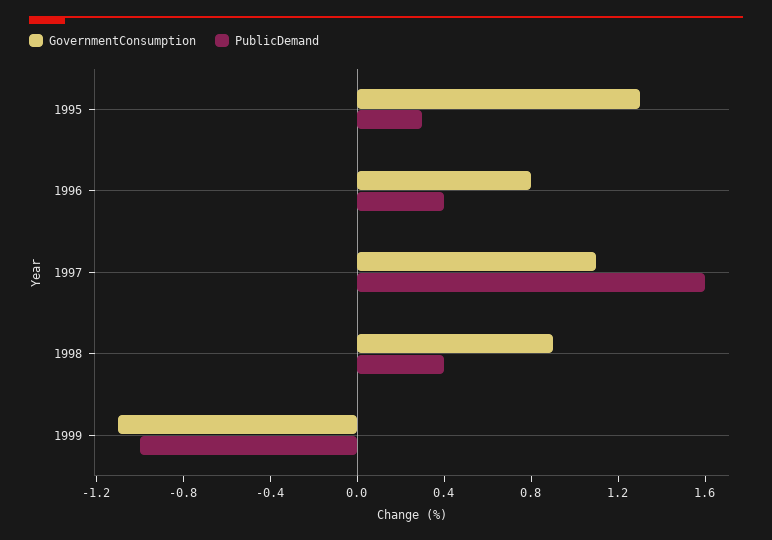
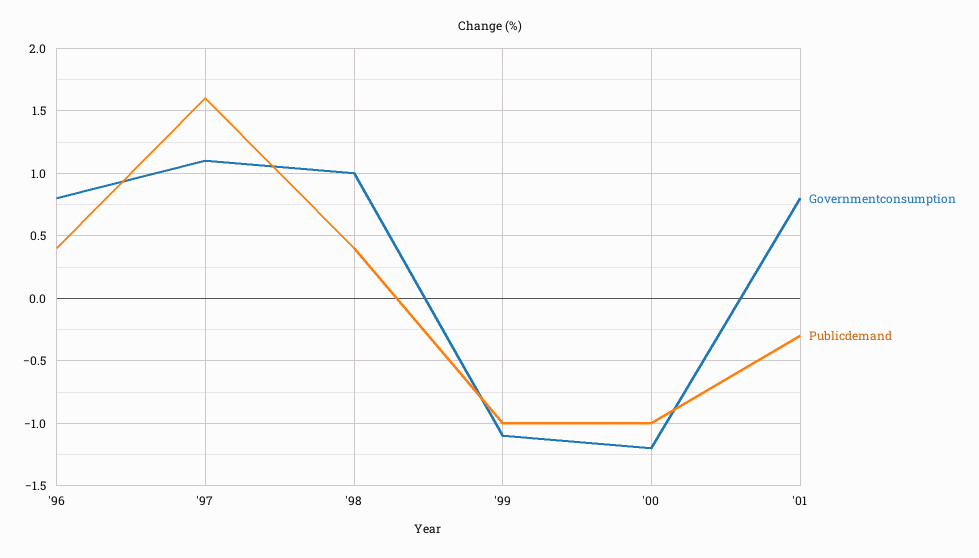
GovernmentConsumption, 1995: 1.3 -> none
PublicDemand, 1995: 0.3 -> none
GovernmentConsumption, 1998: 0.9 -> 1
GovernmentConsumption, '00: none -> -1.2
PublicDemand, '00: none -> -1
GovernmentConsumption, '01: none -> 0.8
PublicDemand, '01: none -> -0.3

